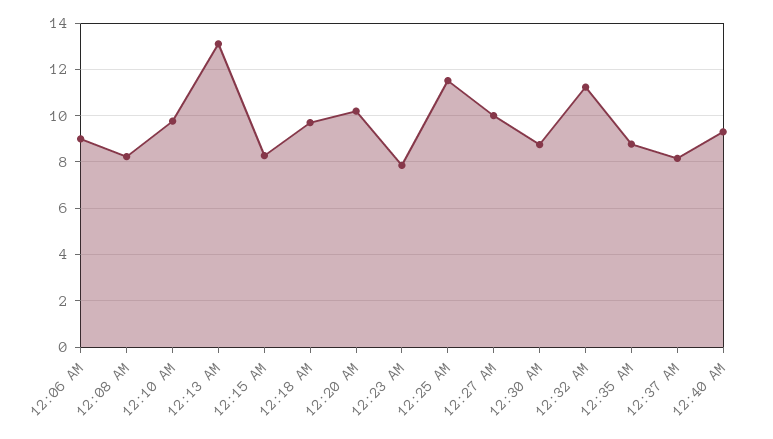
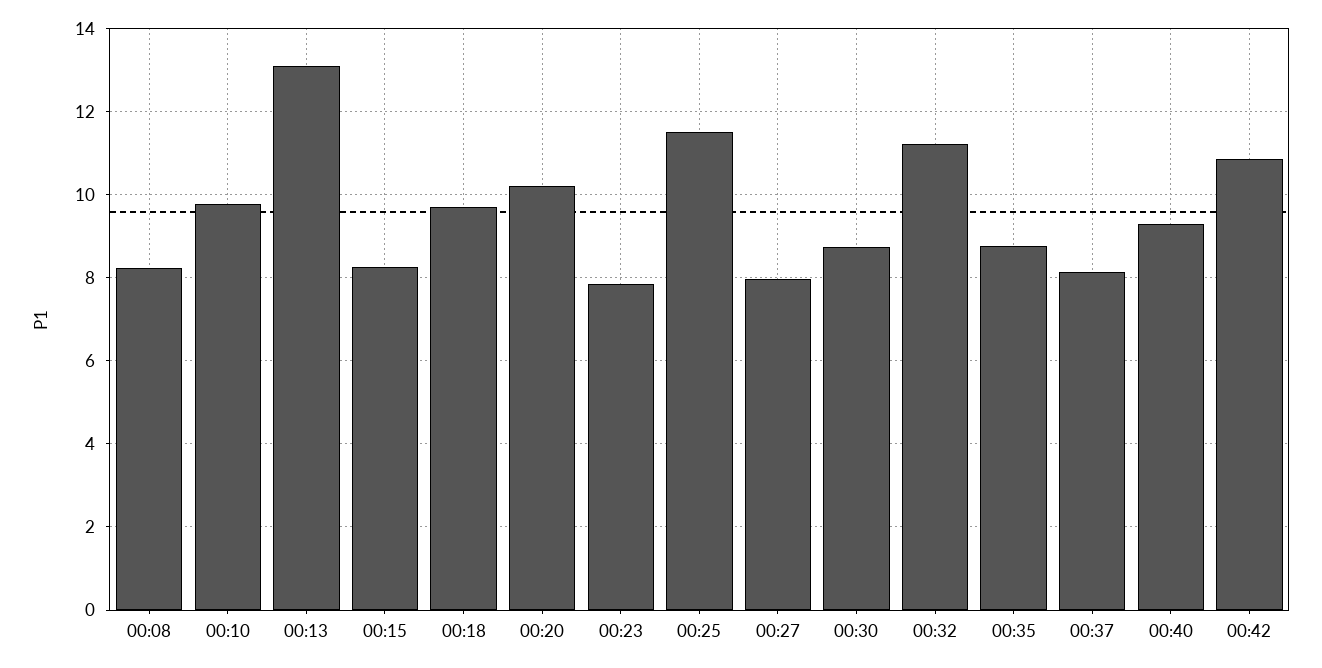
12:06 AM: 9 -> none
12:27 AM: 10 -> 8
00:42: none -> 10.8

